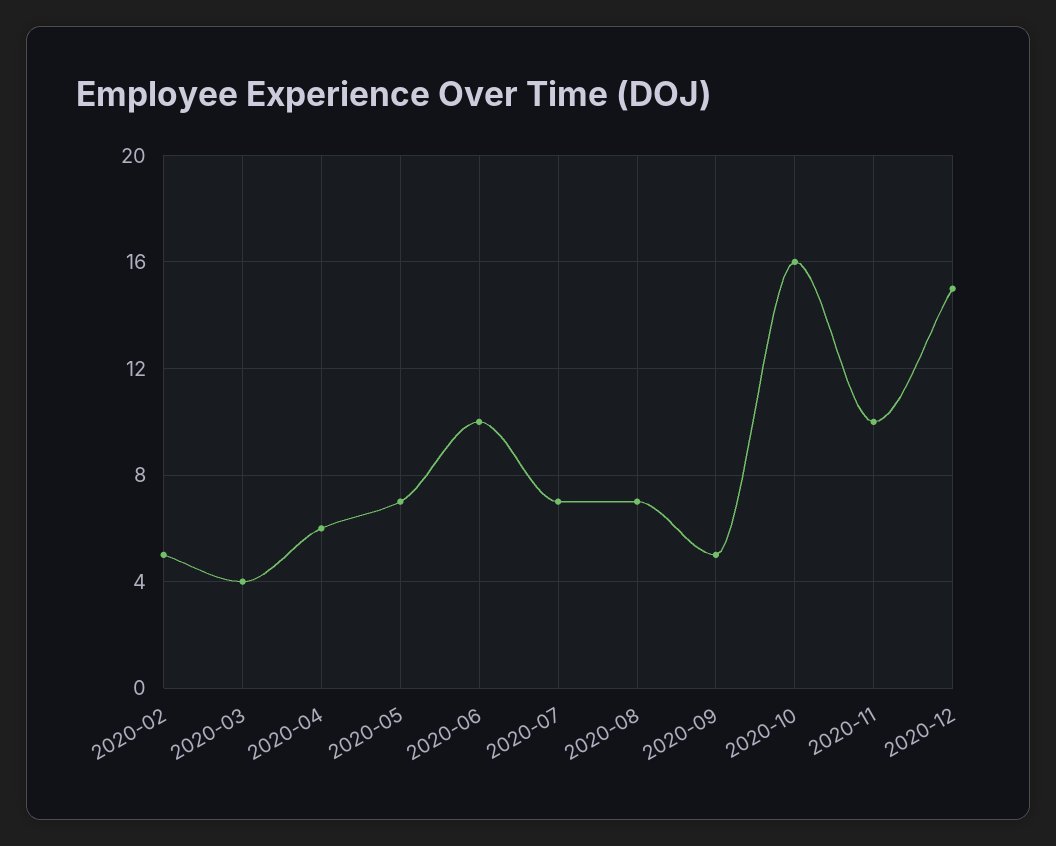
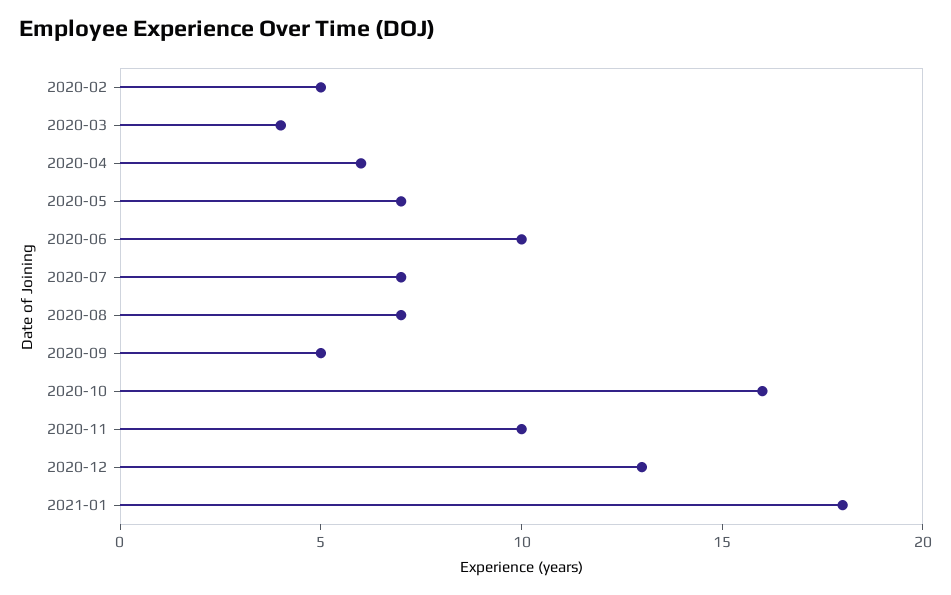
2020-12: 15 -> 13
2021-01: none -> 18

